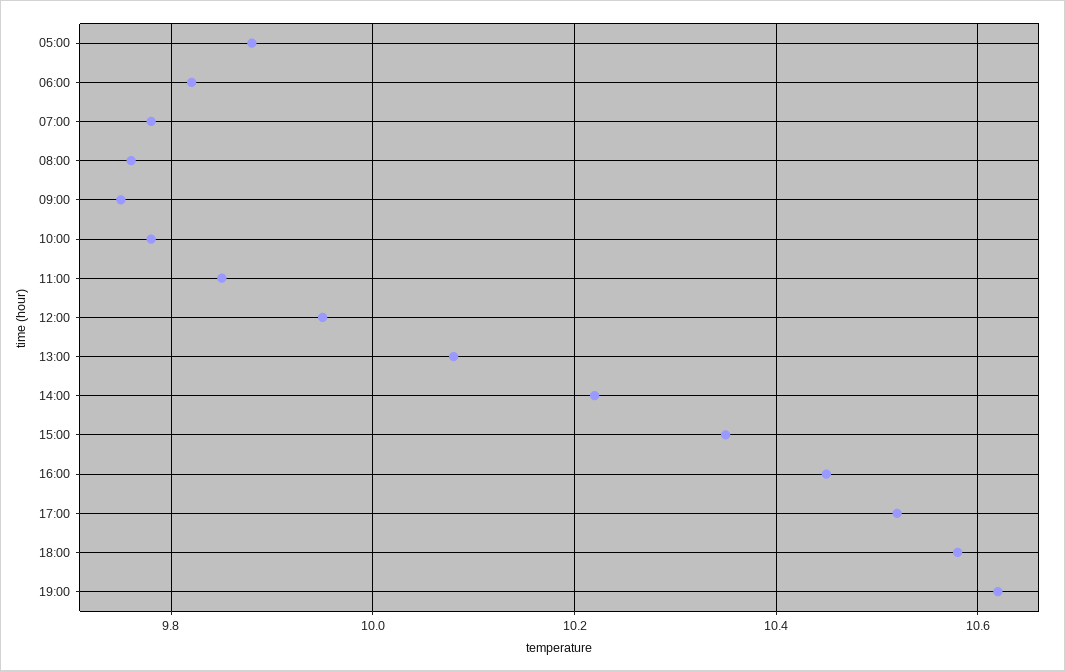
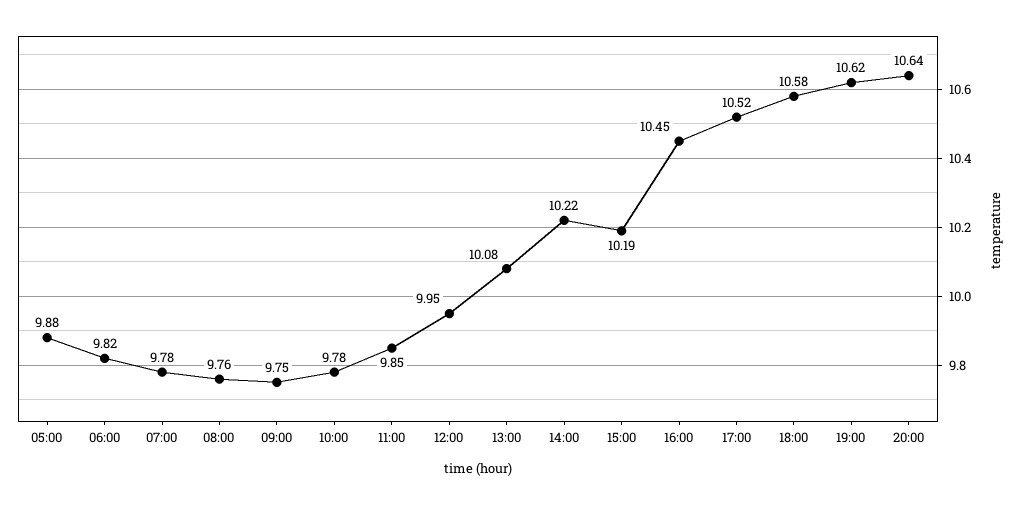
15:00: 10.35 -> 10.19
20:00: none -> 10.64

